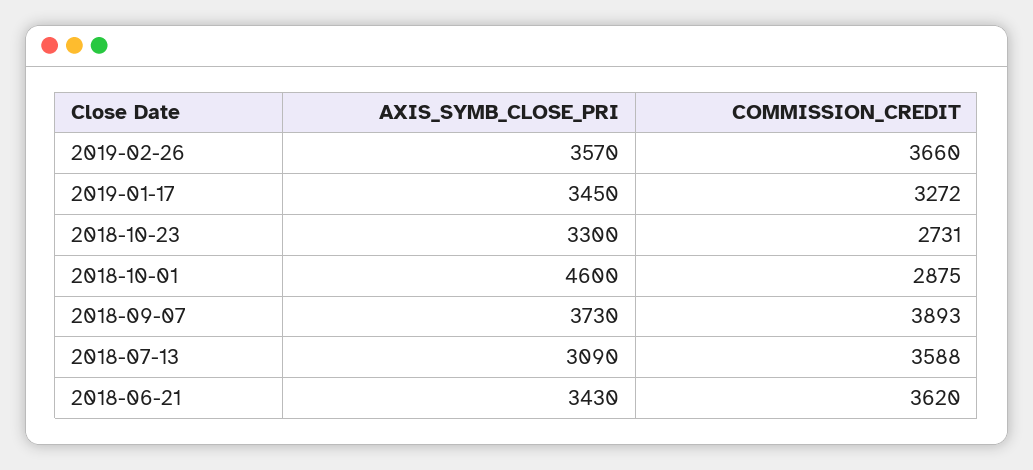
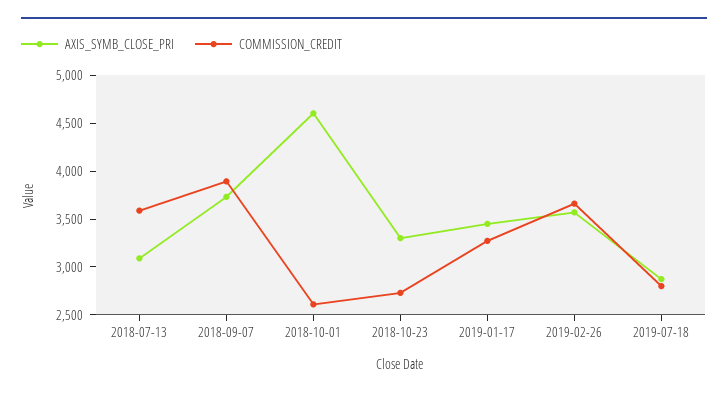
COMMISSION_CREDIT, 2018-10-01: 2875 -> 2600
AXIS_SYMB_CLOSE_PRI, 2018-06-21: 3430 -> none
COMMISSION_CREDIT, 2018-06-21: 3620 -> none
AXIS_SYMB_CLOSE_PRI, 2019-07-18: none -> 2900
COMMISSION_CREDIT, 2019-07-18: none -> 2800

